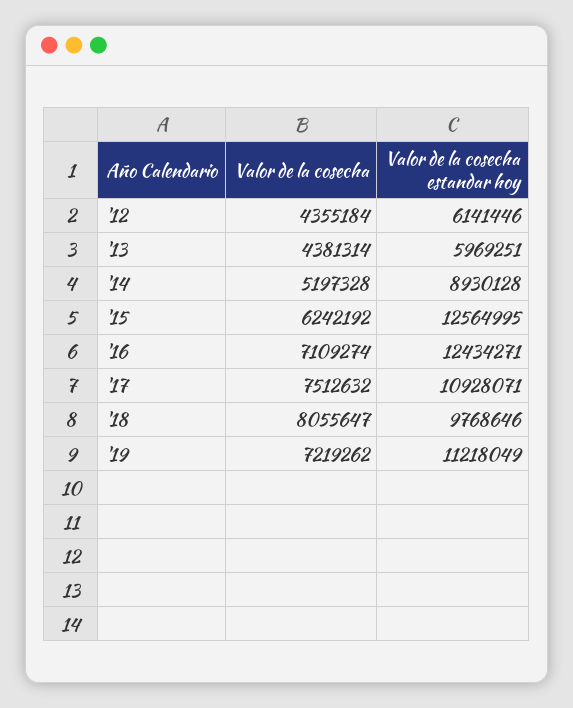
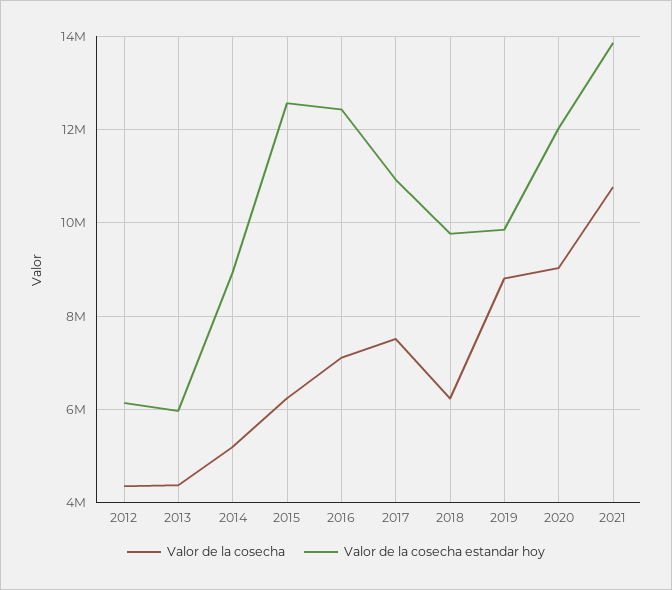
Valor de la cosecha, '18: 8055647 -> 6200000
Valor de la cosecha, '19: 7219262 -> 8800000
Valor de la cosecha estandar hoy, '19: 11218049 -> 9800000
Valor de la cosecha, 2020: none -> 9000000
Valor de la cosecha estandar hoy, 2020: none -> 12000000
Valor de la cosecha, 2021: none -> 10800000
Valor de la cosecha estandar hoy, 2021: none -> 13800000

